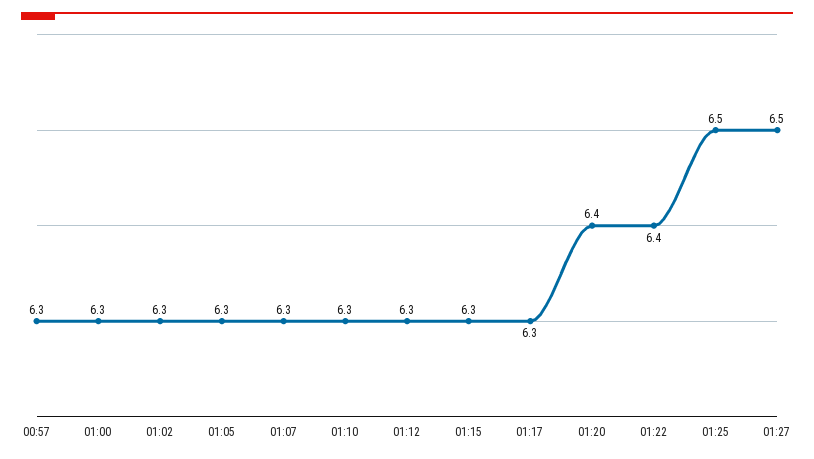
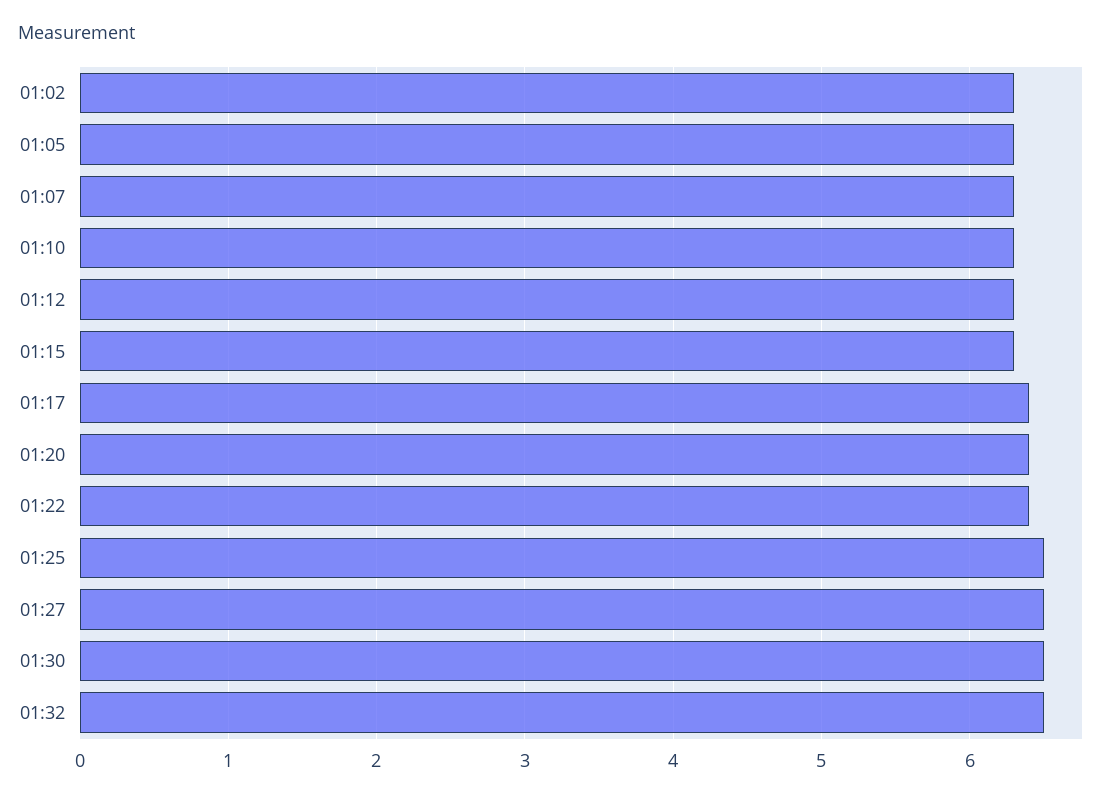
00:57: 6.3 -> none
01:00: 6.3 -> none
01:17: 6.3 -> 6.4
01:30: none -> 6.5
01:32: none -> 6.5

